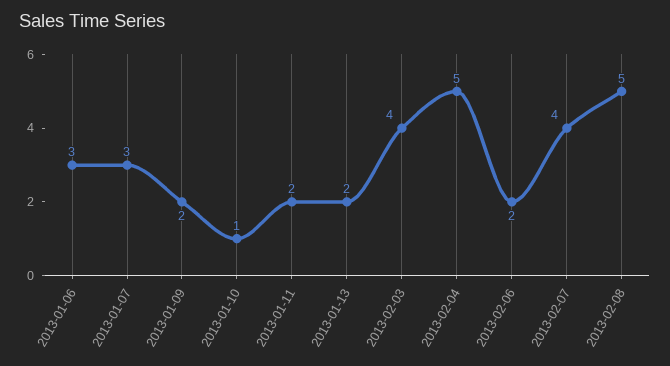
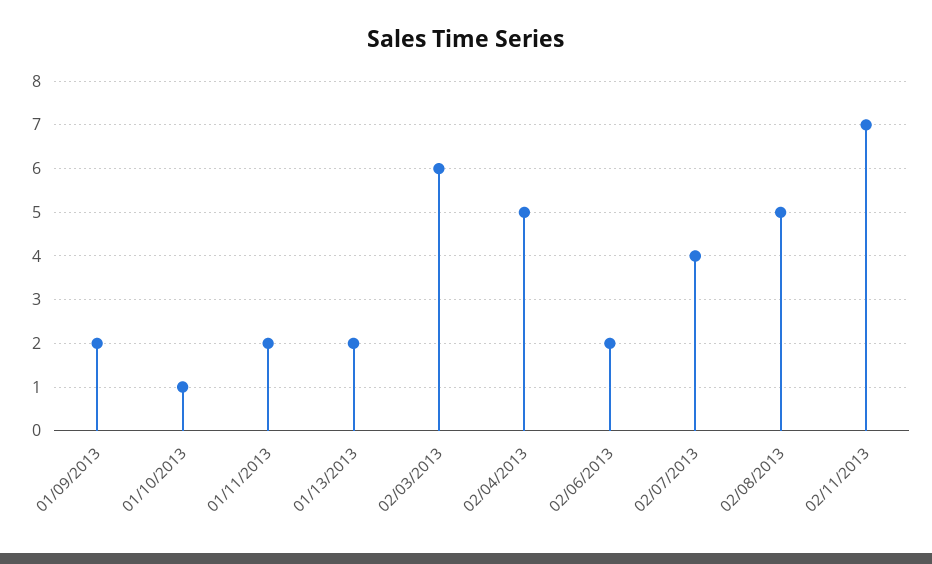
2013-01-06: 3 -> none
2013-01-07: 3 -> none
2013-02-03: 4 -> 6
02/11/2013: none -> 7

